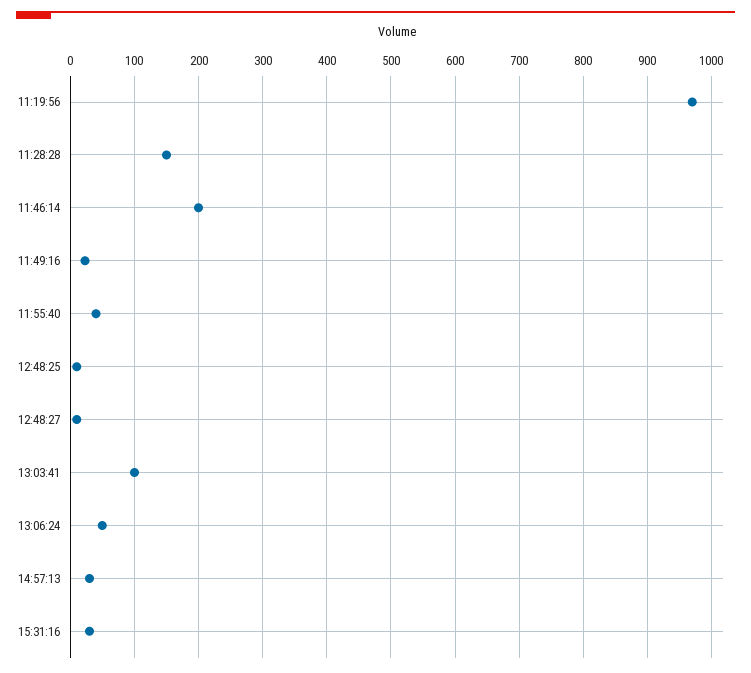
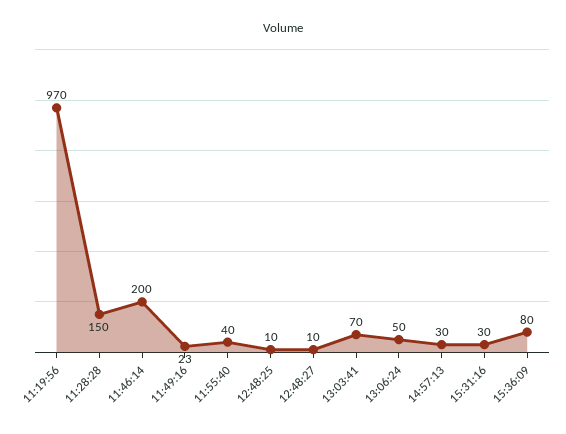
13:03:41: 100 -> 70
15:36:09: none -> 80

